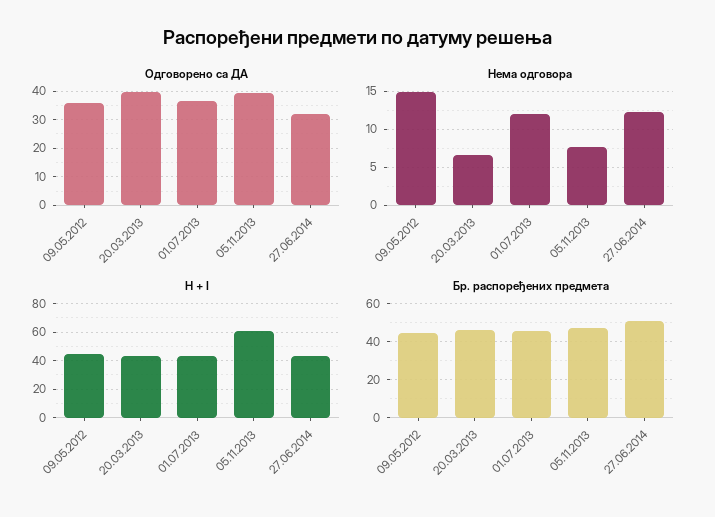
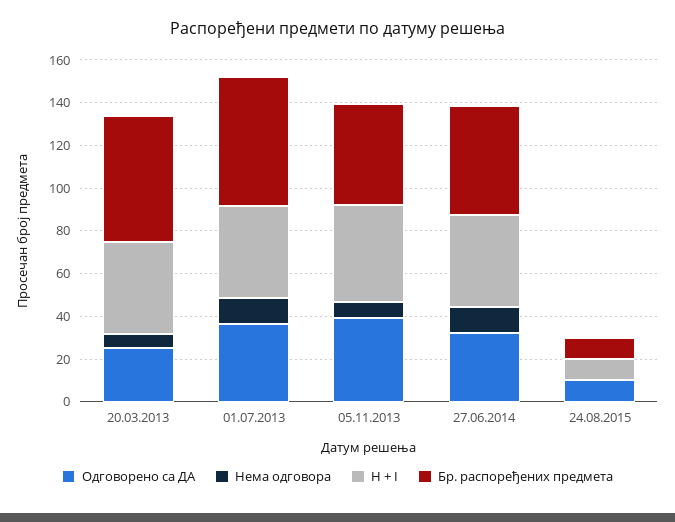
Одговорено са ДА, 09.05.2012: 35 -> none
Одговорено са ДА, 20.03.2013: 40 -> 25
Нема одговора, 09.05.2012: 15 -> none
H + I, 09.05.2012: 45 -> none
H + I, 05.11.2013: 60 -> 45
Бр. распоређених предмета, 09.05.2012: 45 -> none
Бр. распоређених предмета, 20.03.2013: 45 -> 60
Бр. распоређених предмета, 01.07.2013: 45 -> 60
Одговорено са ДА, 24.08.2015: none -> 10
Нема одговора, 24.08.2015: none -> 0
H + I, 24.08.2015: none -> 10
Бр. распоређених предмета, 24.08.2015: none -> 10

